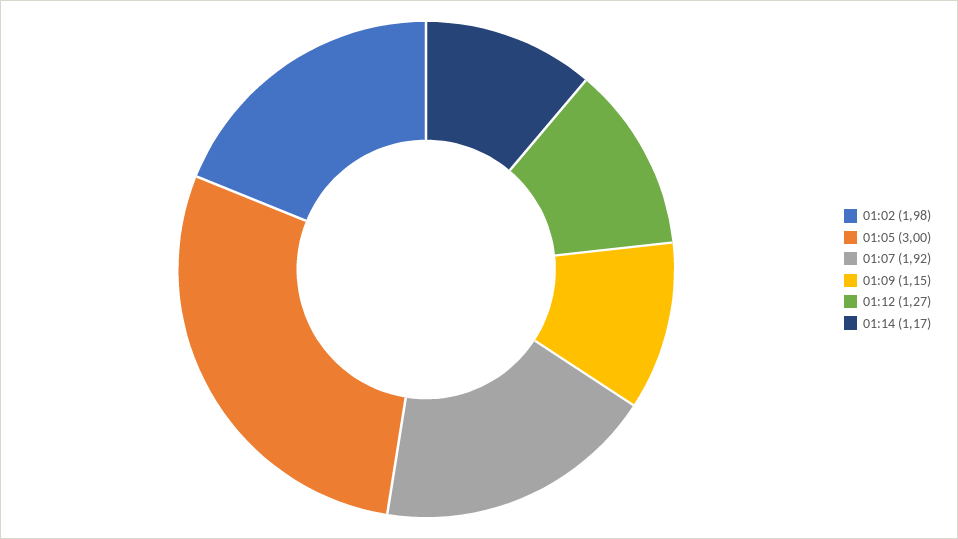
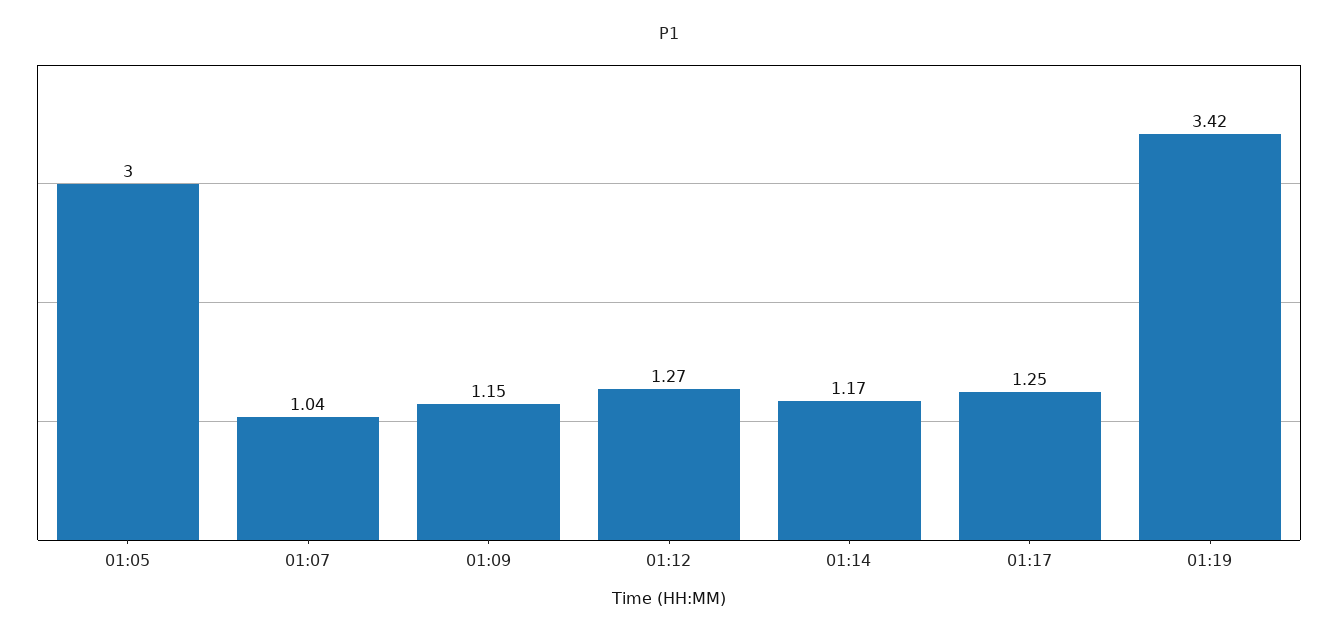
01:02: 1.98 -> none
01:07: 1.92 -> 1.04
01:17: none -> 1.25
01:19: none -> 3.42

